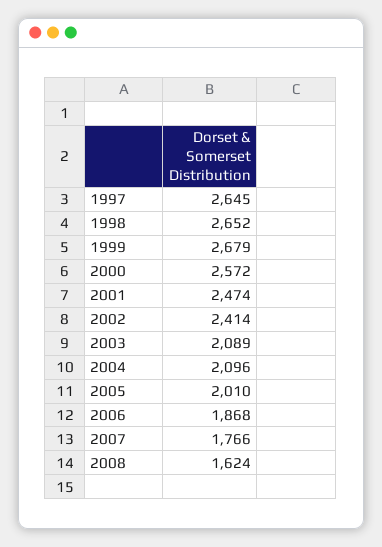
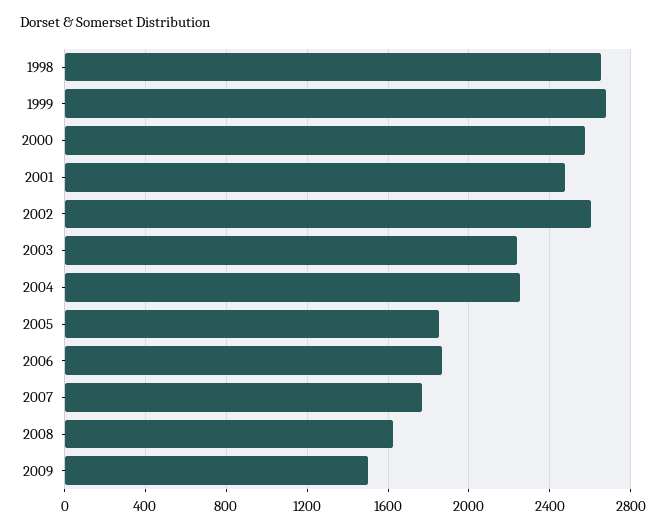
1997: 2645 -> none
2002: 2414 -> 2600
2003: 2089 -> 2250
2004: 2096 -> 2250
2005: 2010 -> 1850
2009: none -> 1500

